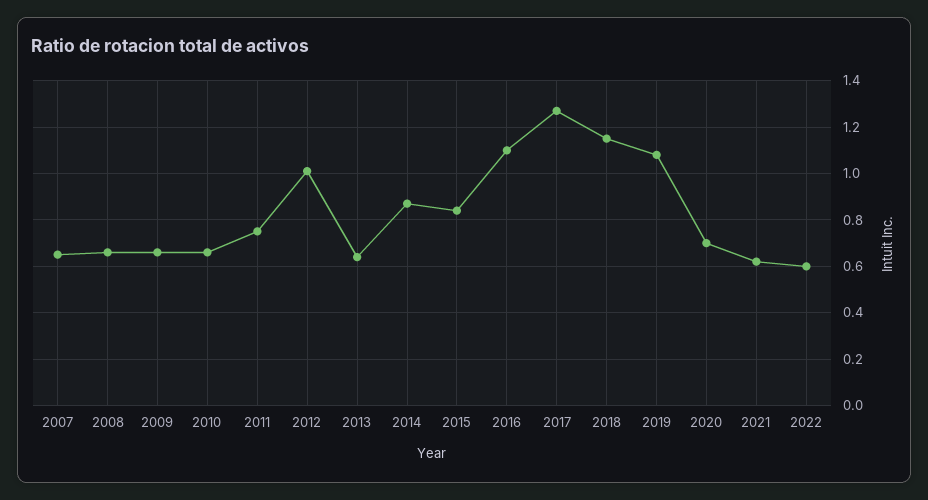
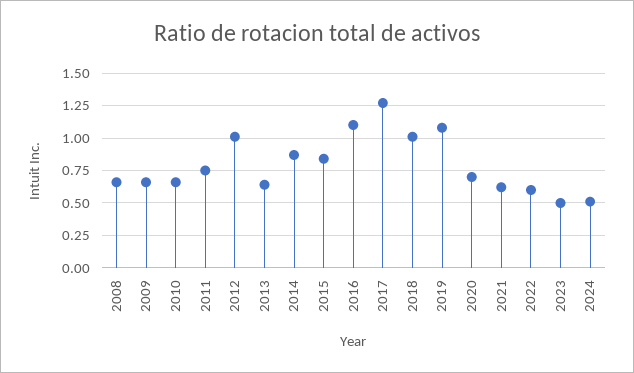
2007: 0.65 -> none
2018: 1.15 -> 1
2023: none -> 0.5
2024: none -> 0.5

